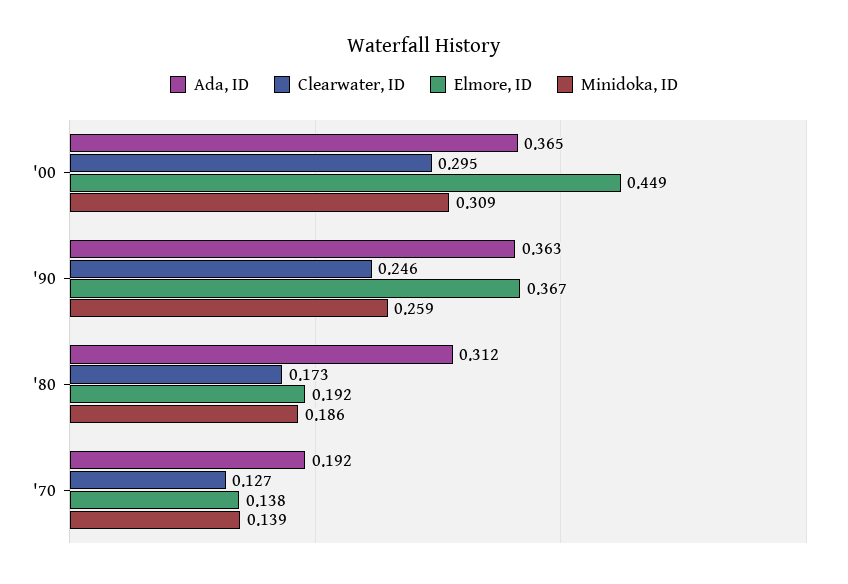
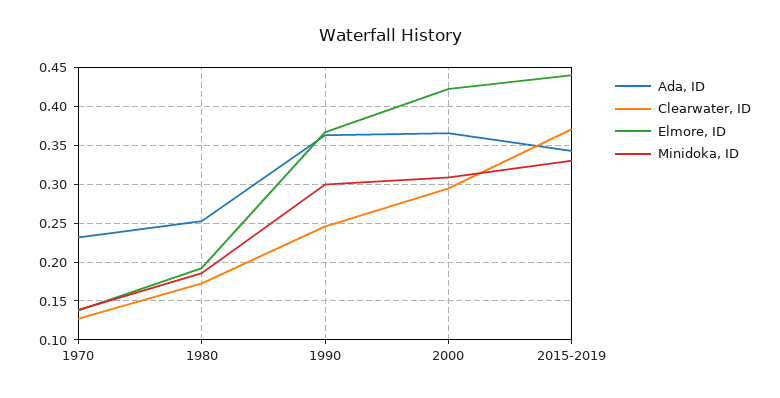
Elmore, ID, '00: 0.449 -> 0.42
Minidoka, ID, '90: 0.259 -> 0.3
Ada, ID, '80: 0.312 -> 0.25
Ada, ID, '70: 0.192 -> 0.23
Ada, ID, 2015-2019: none -> 0.34
Clearwater, ID, 2015-2019: none -> 0.37
Elmore, ID, 2015-2019: none -> 0.44
Minidoka, ID, 2015-2019: none -> 0.33

